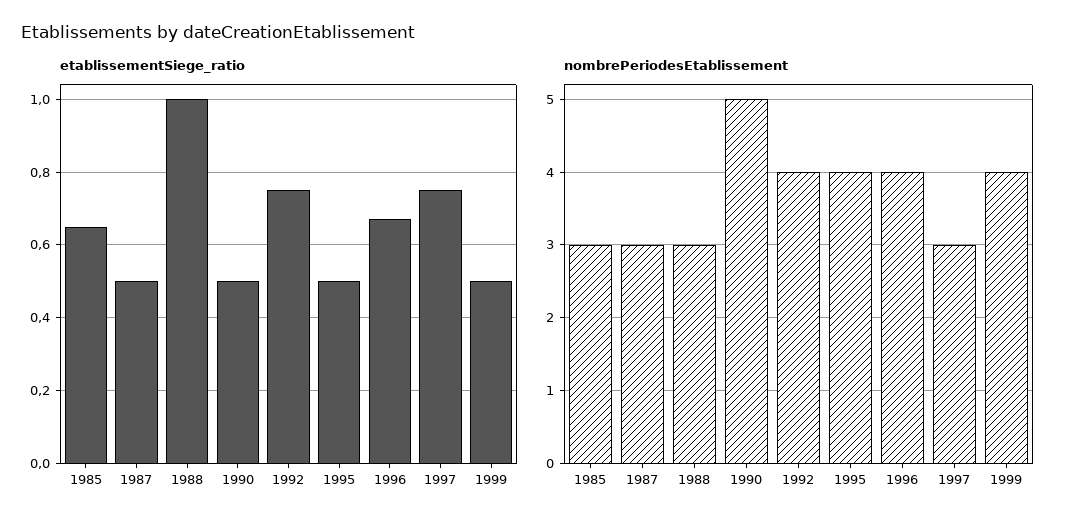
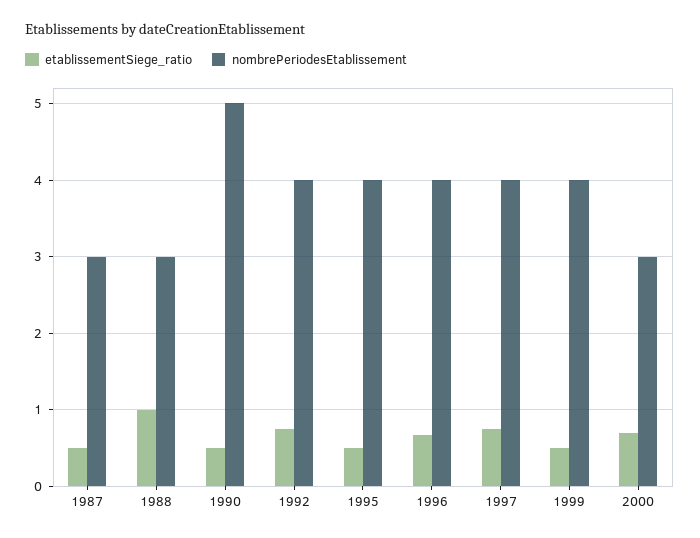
etablissementSiege_ratio, 1985: 0.65 -> none
nombrePeriodesEtablissement, 1985: 3 -> none
nombrePeriodesEtablissement, 1997: 3 -> 4
etablissementSiege_ratio, 2000: none -> 0.7
nombrePeriodesEtablissement, 2000: none -> 3

